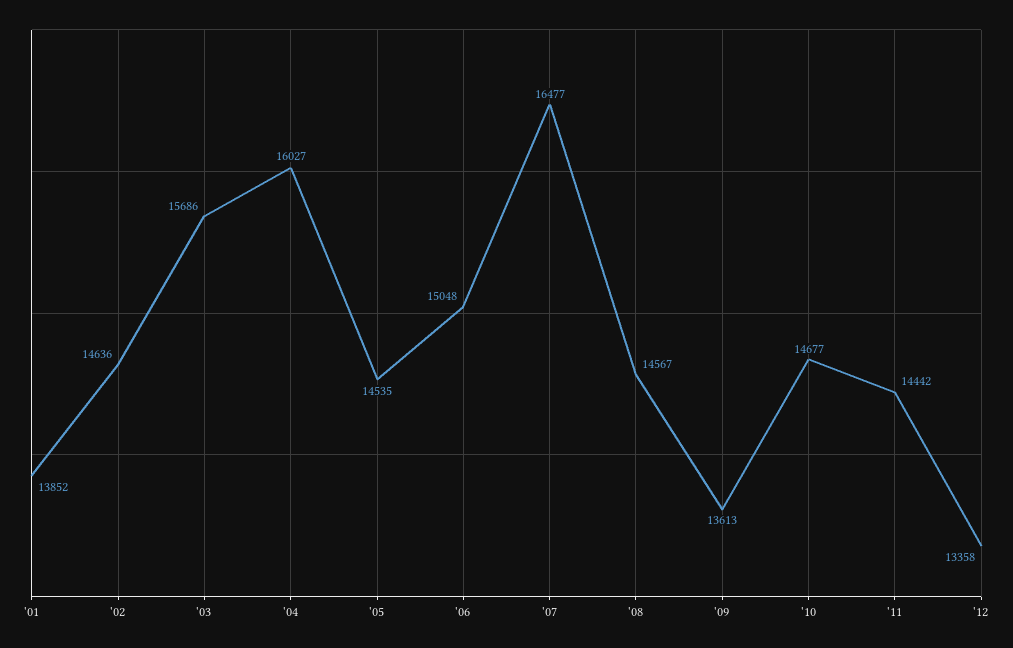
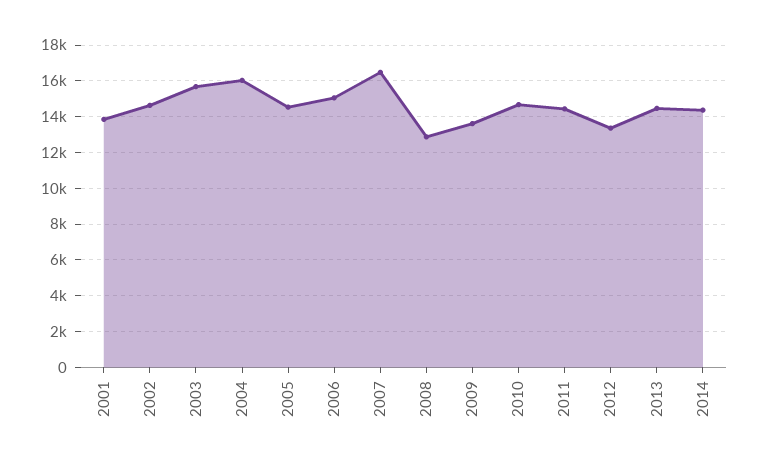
'08: 14567 -> 13000
2013: none -> 14500
2014: none -> 14500

